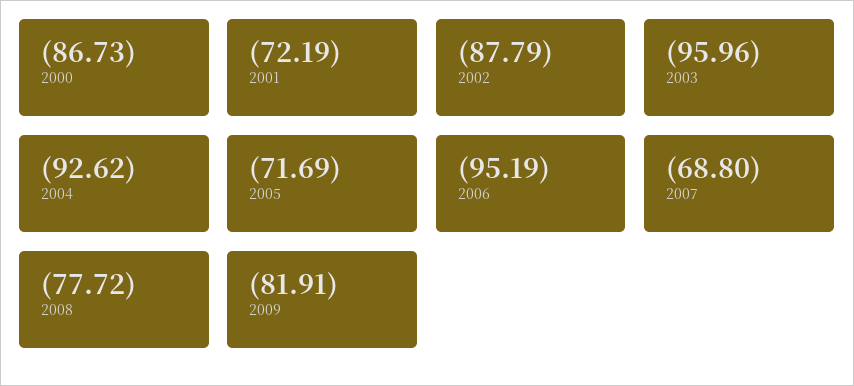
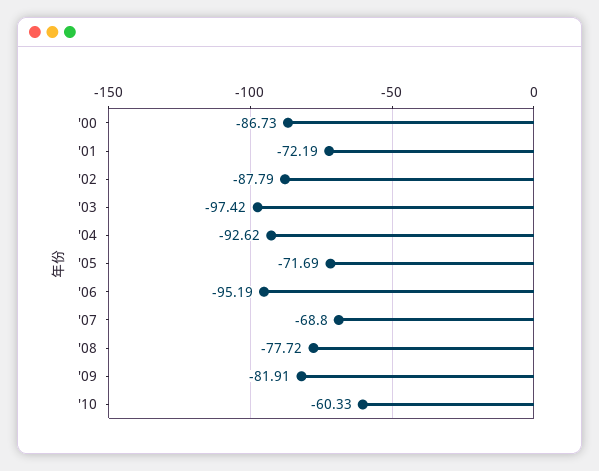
2003: -95.96 -> -97.42
'10: none -> -60.33

